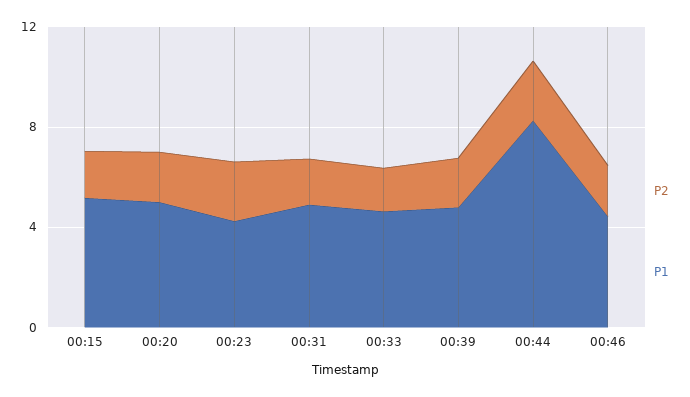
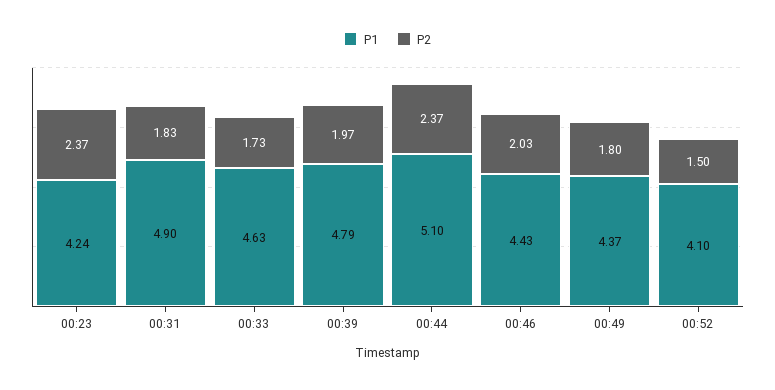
P2, 00:15: 2 -> none
P1, 00:15: 5 -> none
P2, 00:20: 2 -> none
P1, 00:20: 5 -> none
P1, 00:44: 8 -> 5.1
P1, 00:49: none -> 4.37
P2, 00:49: none -> 1.8
P1, 00:52: none -> 4.1
P2, 00:52: none -> 1.5

